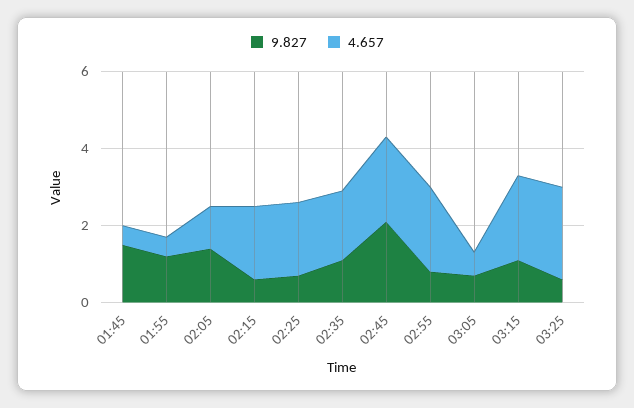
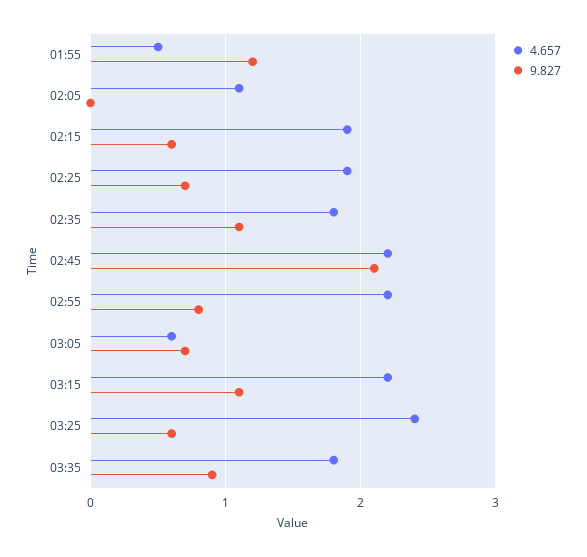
9.827, 01:45: 1.5 -> none
4.657, 01:45: 0.5 -> none
9.827, 02:05: 1.5 -> 0
4.657, 03:35: none -> 1.8
9.827, 03:35: none -> 0.9

